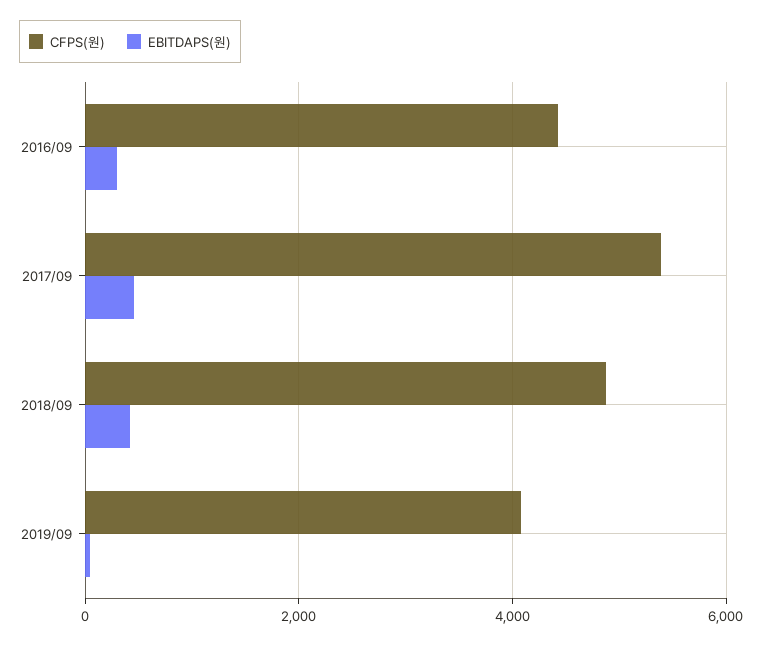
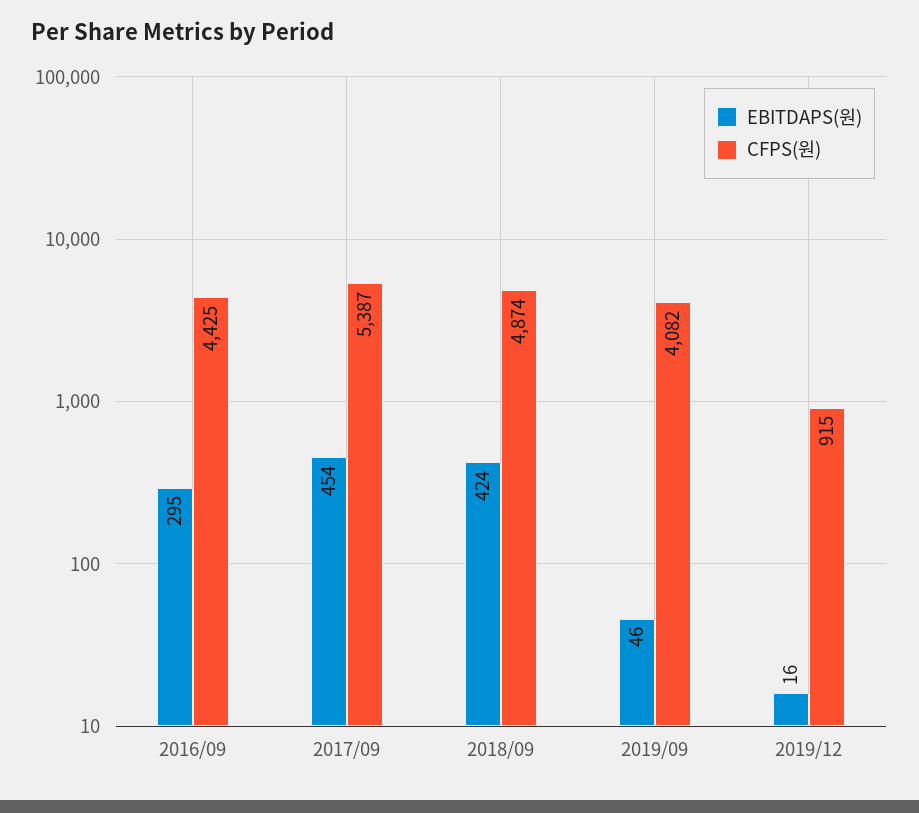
EBITDAPS(원), 2019/12: none -> 16
CFPS(원), 2019/12: none -> 915

